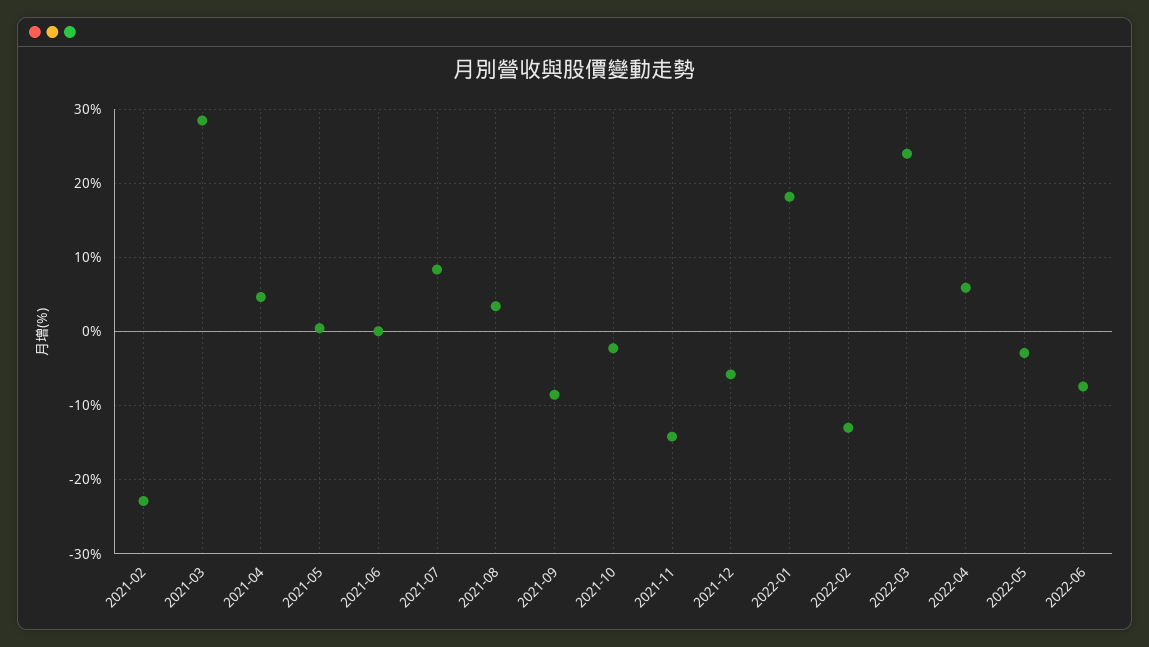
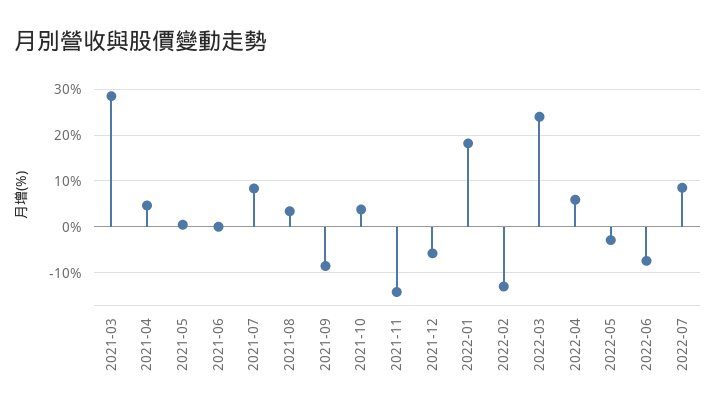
2021-02: -23 -> none
2021-10: -2 -> 4
2022-07: none -> 8

